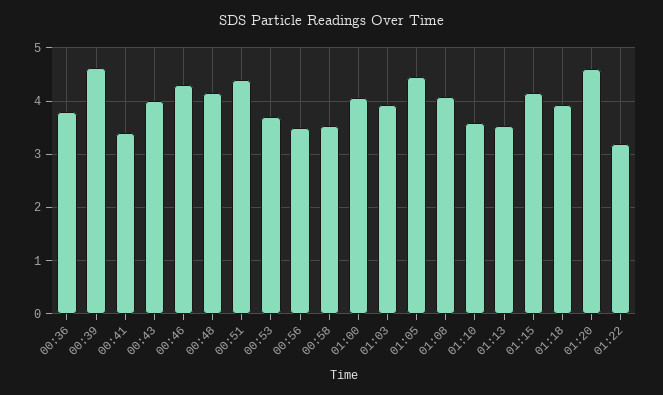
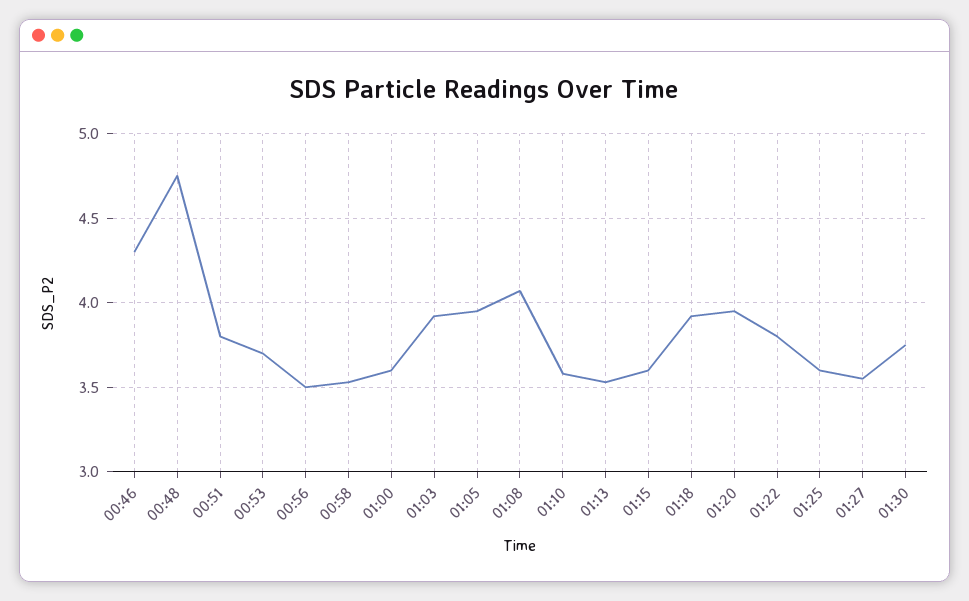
00:36: 3.8 -> none
00:39: 4.6 -> none
00:41: 3.4 -> none
00:43: 4 -> none
00:48: 4.2 -> 4.75
00:51: 4.4 -> 3.8
01:00: 4 -> 3.6
01:05: 4.4 -> 3.95
01:15: 4.2 -> 3.6
01:20: 4.6 -> 3.95
01:22: 3.2 -> 3.8
01:25: none -> 3.6
01:27: none -> 3.55
01:30: none -> 3.75

